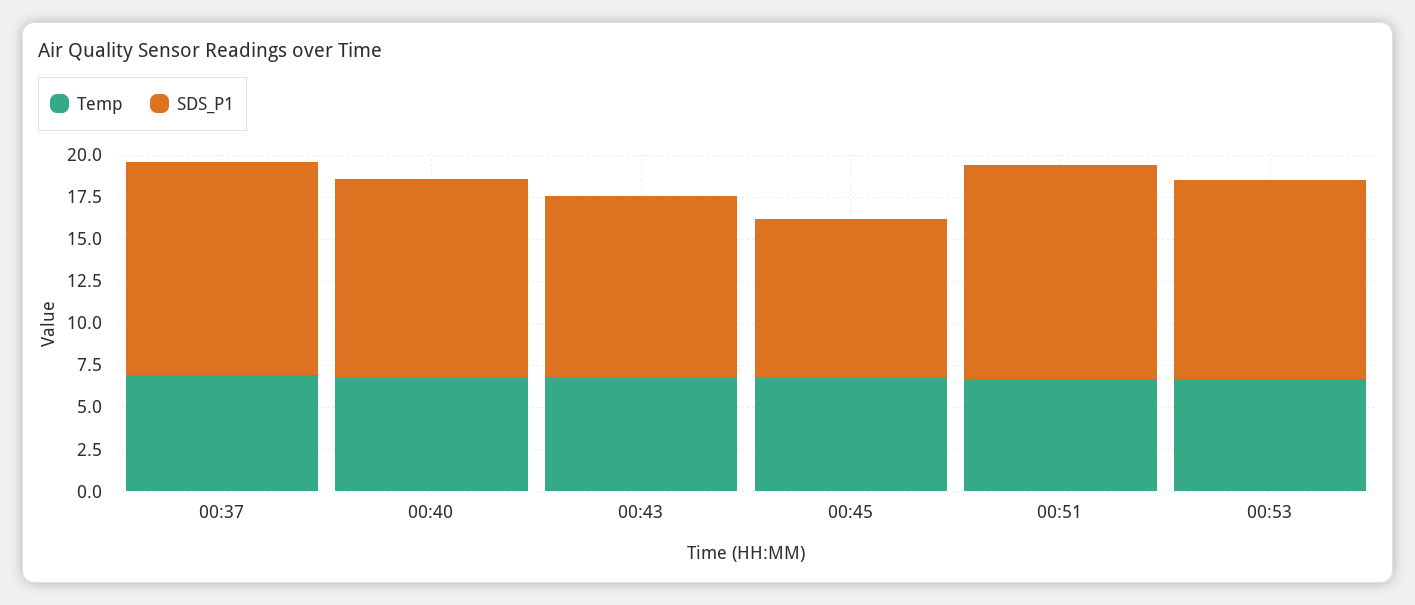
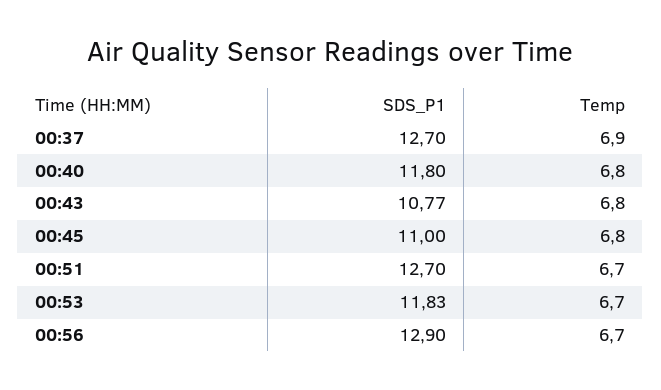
SDS_P1, 00:45: 9.5 -> 11
SDS_P1, 00:56: none -> 12.9
Temp, 00:56: none -> 6.7

